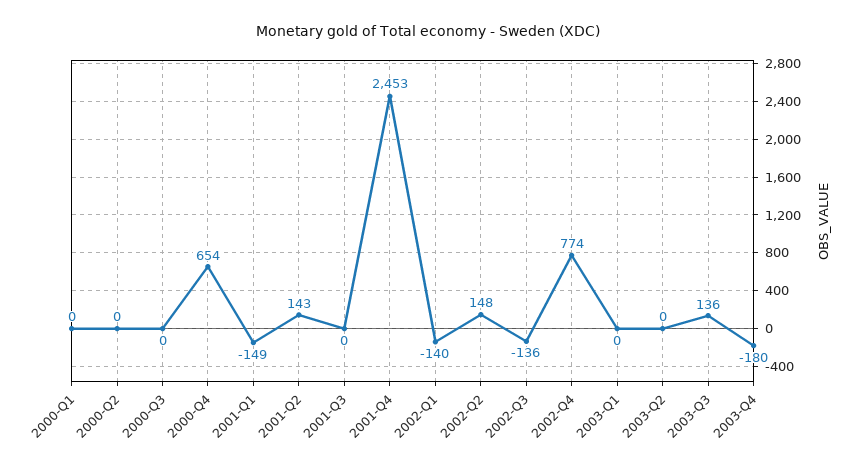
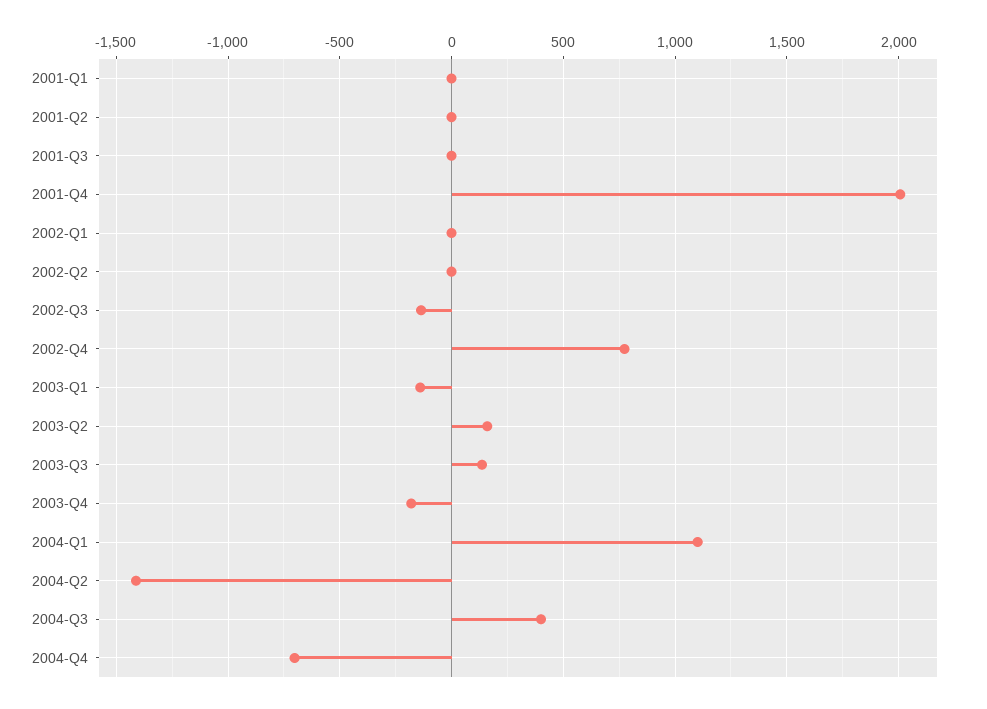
2000-Q1: 0 -> none
2000-Q2: 0 -> none
2000-Q3: 0 -> none
2000-Q4: 654 -> none
2001-Q1: -149 -> 0
2001-Q2: 143 -> 0
2001-Q4: 2453 -> 2000
2002-Q1: -140 -> 0
2002-Q2: 148 -> 0
2003-Q1: 0 -> -150
2003-Q2: 0 -> 150
2004-Q1: none -> 1100
2004-Q2: none -> -1400
2004-Q3: none -> 400
2004-Q4: none -> -700

